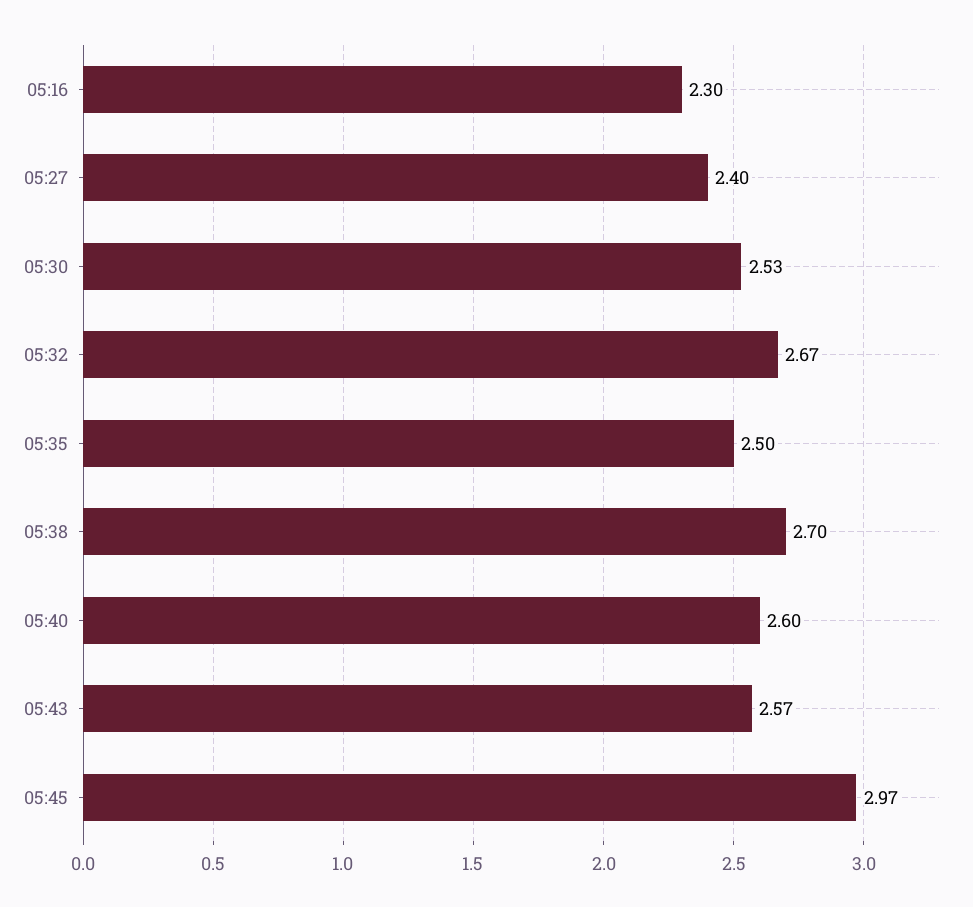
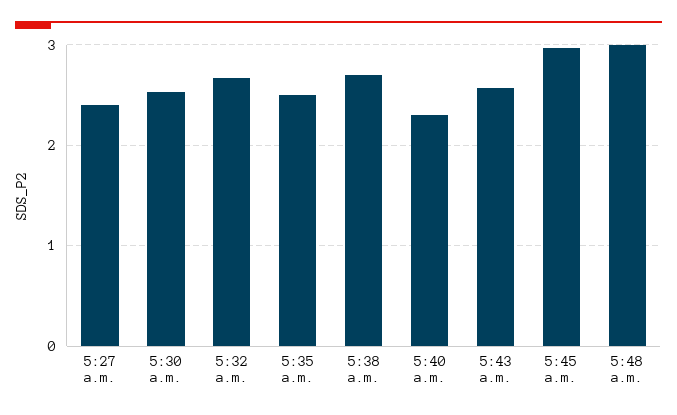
05:16: 2.3 -> none
05:40: 2.6 -> 2.3
5:48 a.m.: none -> 3

